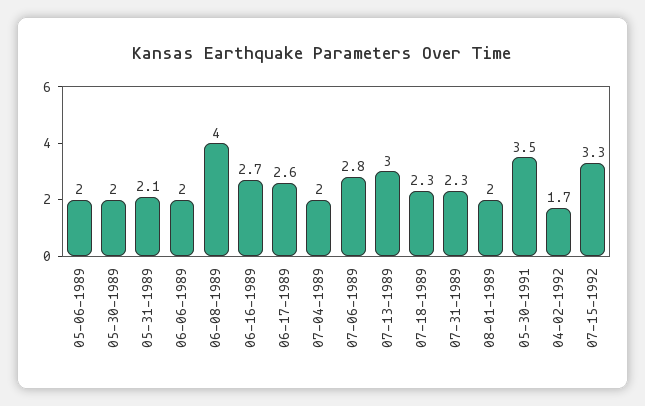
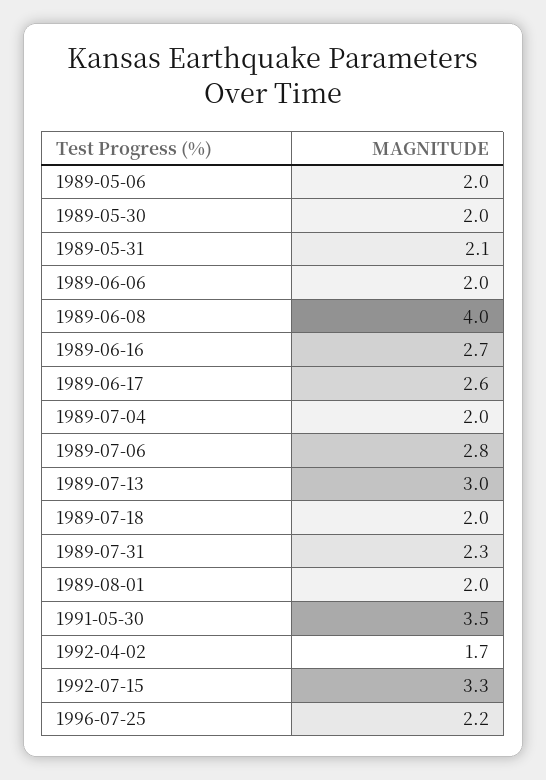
07-18-1989: 2.3 -> 2
1996-07-25: none -> 2.2

